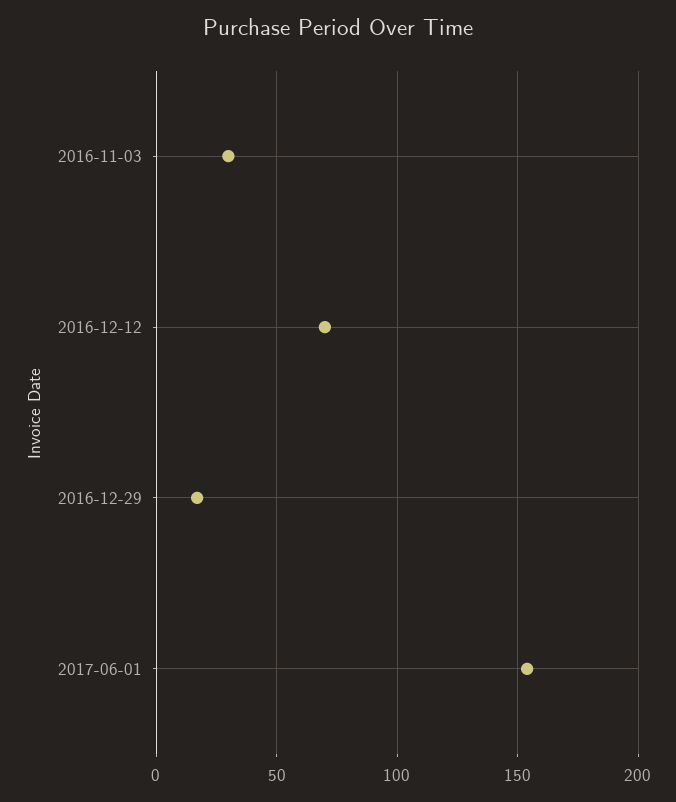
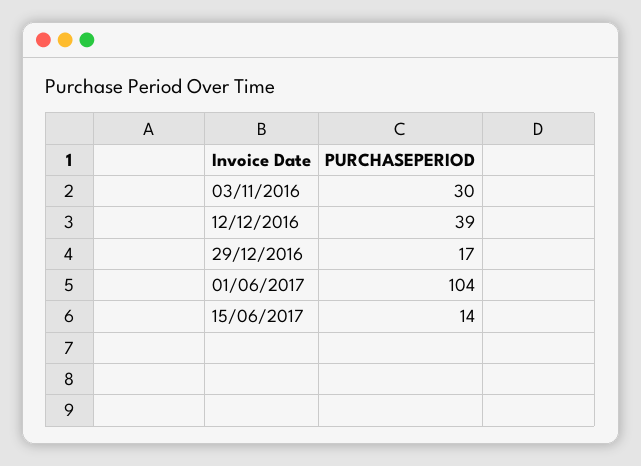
2016-12-12: 70 -> 39
2017-06-01: 155 -> 104
15/06/2017: none -> 14

